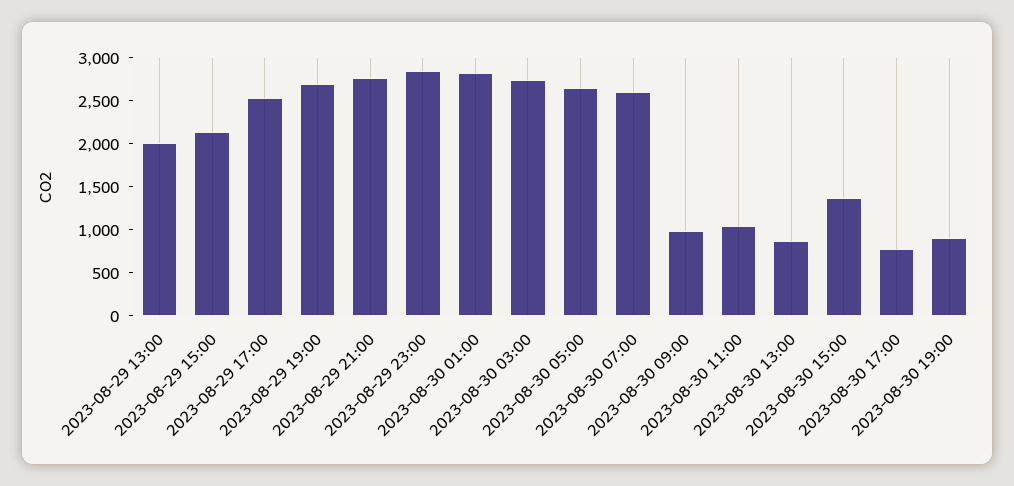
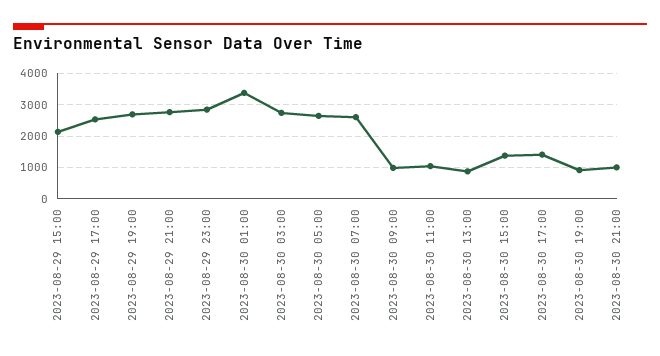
2023-08-29 13:00: 2000 -> none
2023-08-30 01:00: 2800 -> 3400
2023-08-30 17:00: 800 -> 1400
2023-08-30 21:00: none -> 1000

